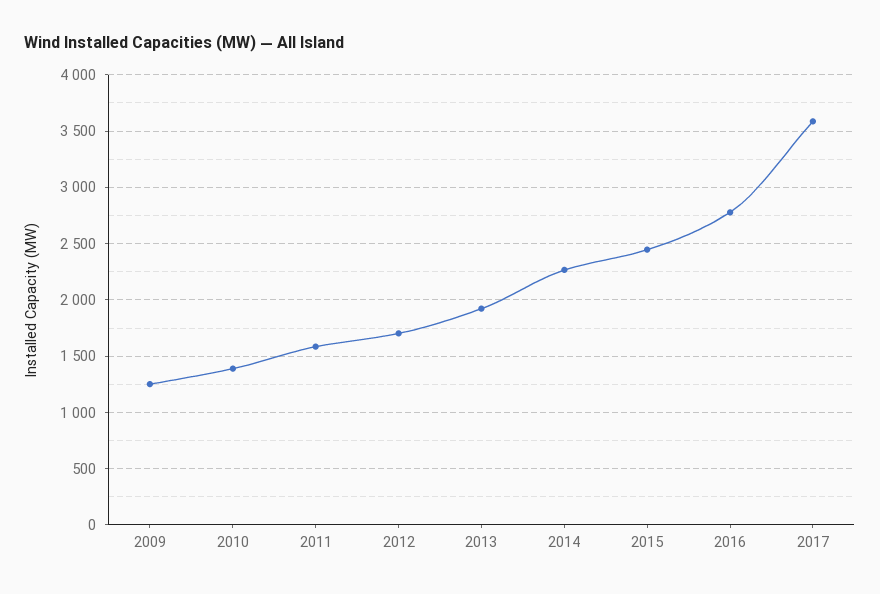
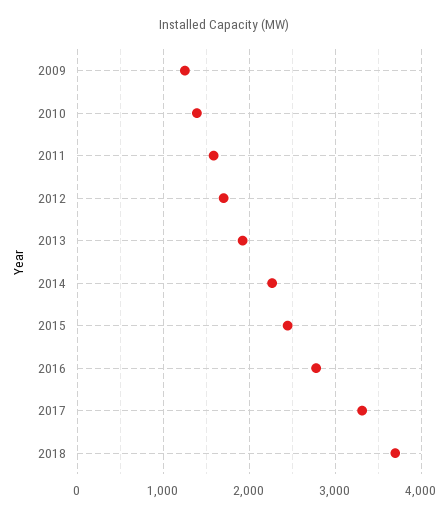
2017: 3600 -> 3300
2018: none -> 3700

